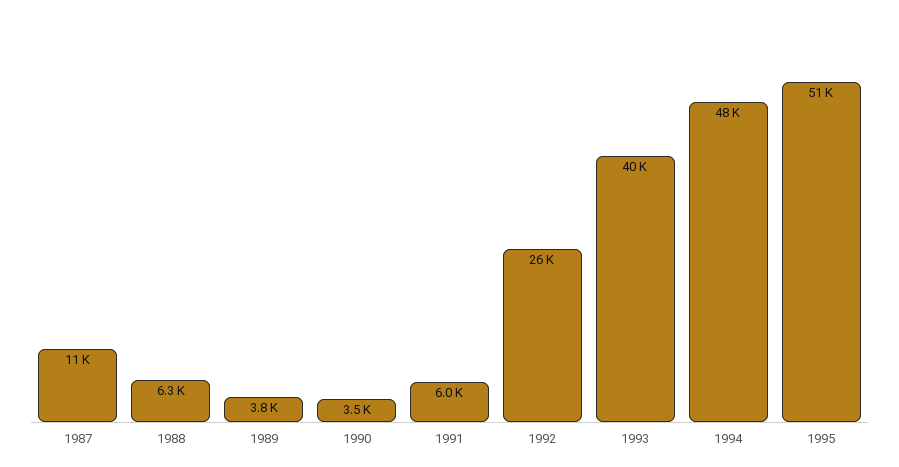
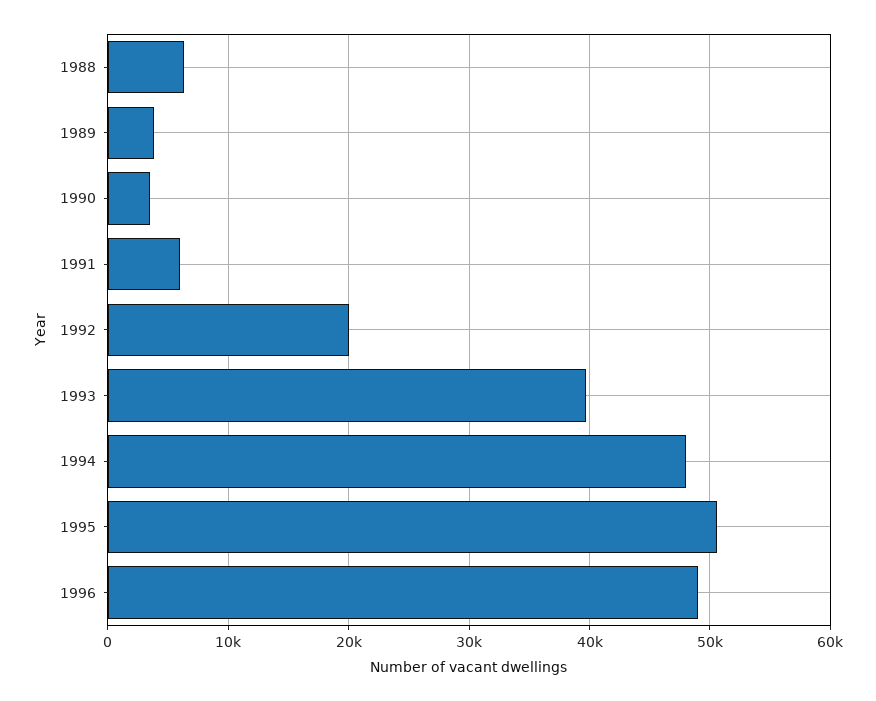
1987: 11000 -> none
1992: 26000 -> 20000
1996: none -> 49000

